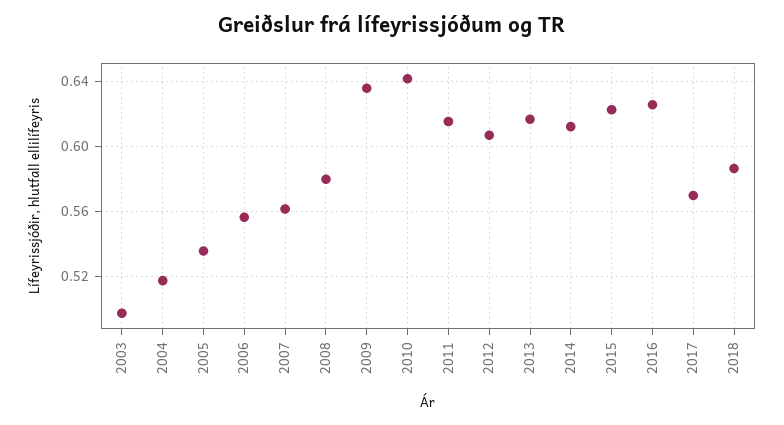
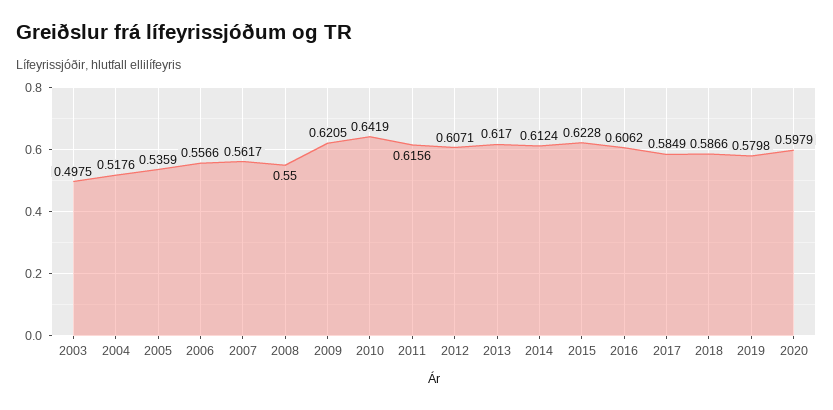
2008: 0.58 -> 0.55
2009: 0.635 -> 0.6205
2016: 0.625 -> 0.6062
2017: 0.57 -> 0.5849
2019: none -> 0.5798
2020: none -> 0.5979

